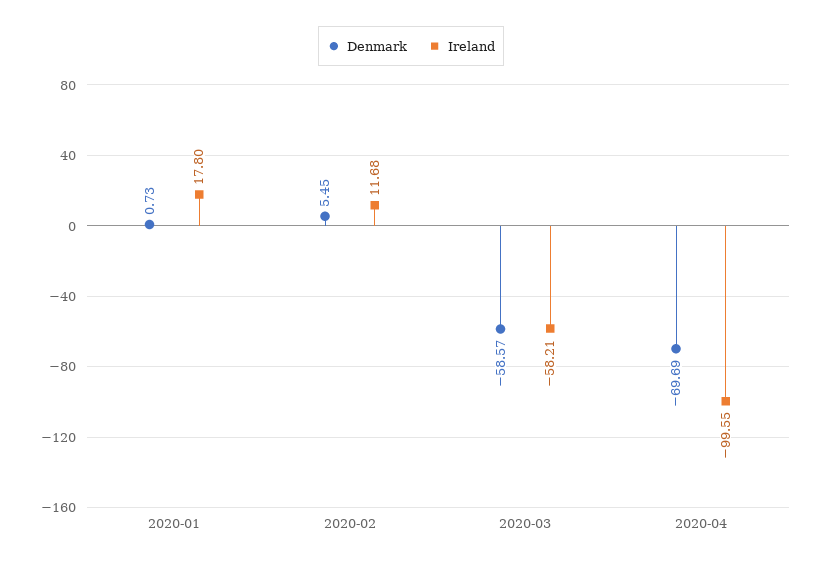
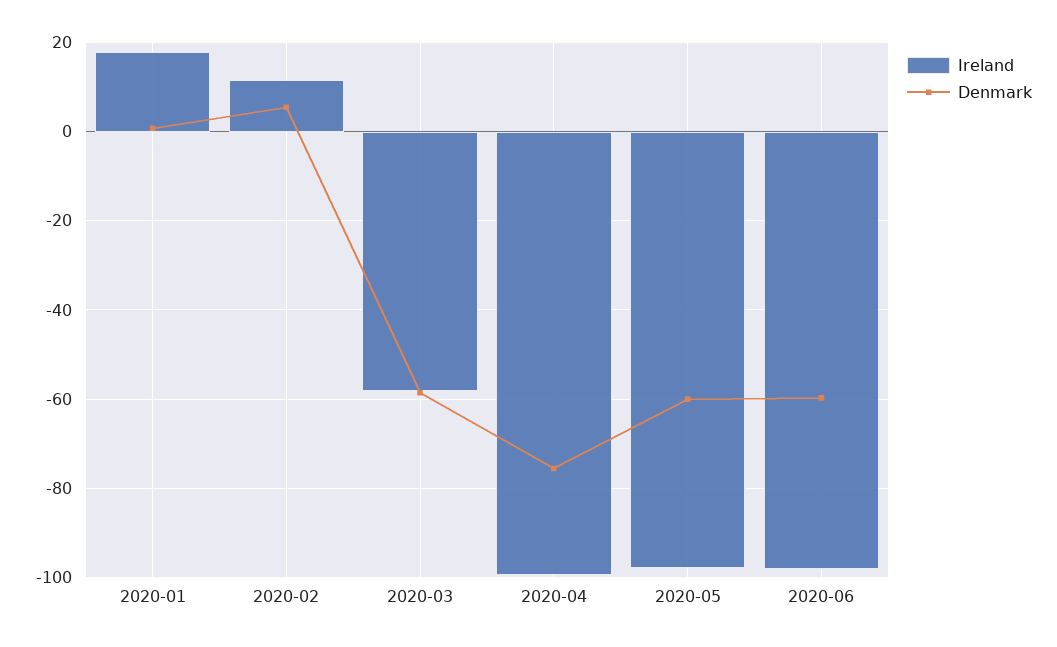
Denmark, 2020-04: -69.69 -> -76
Ireland, 2020-05: none -> -98
Denmark, 2020-05: none -> -60
Ireland, 2020-06: none -> -98
Denmark, 2020-06: none -> -60

